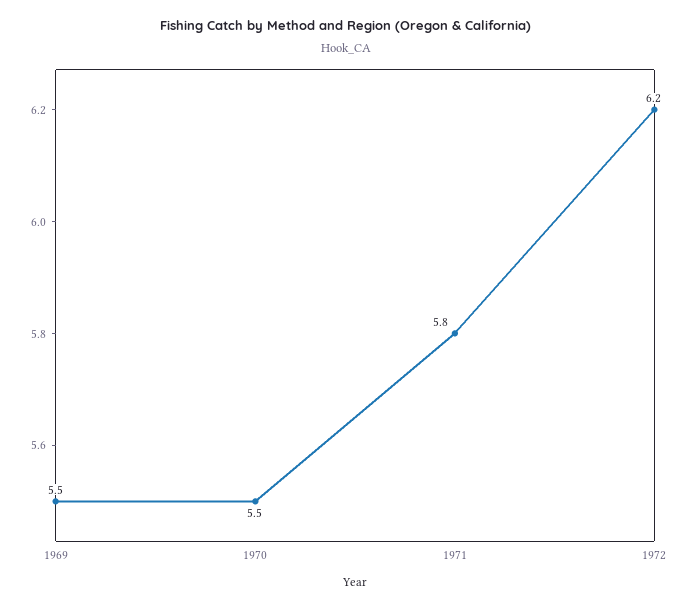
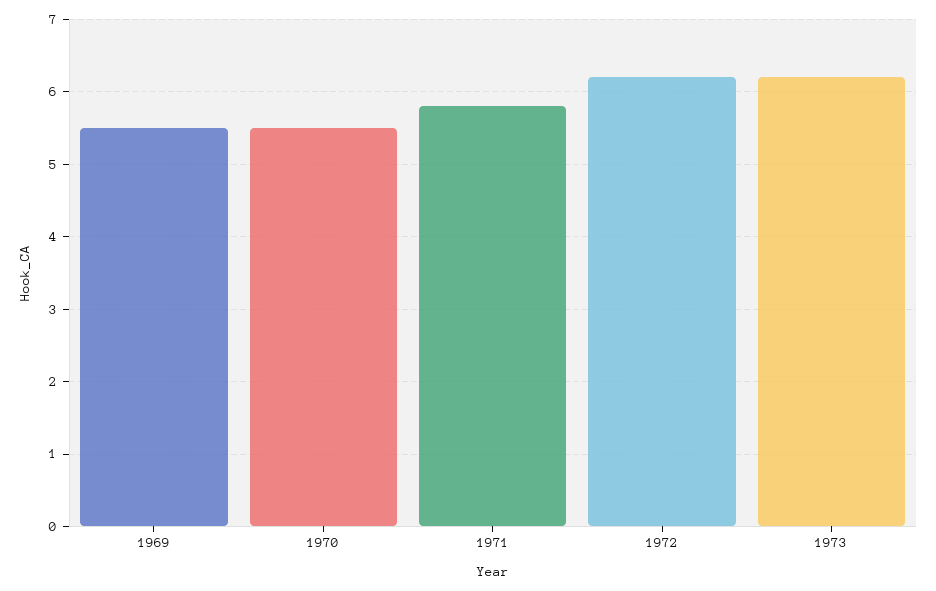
1973: none -> 6.2

